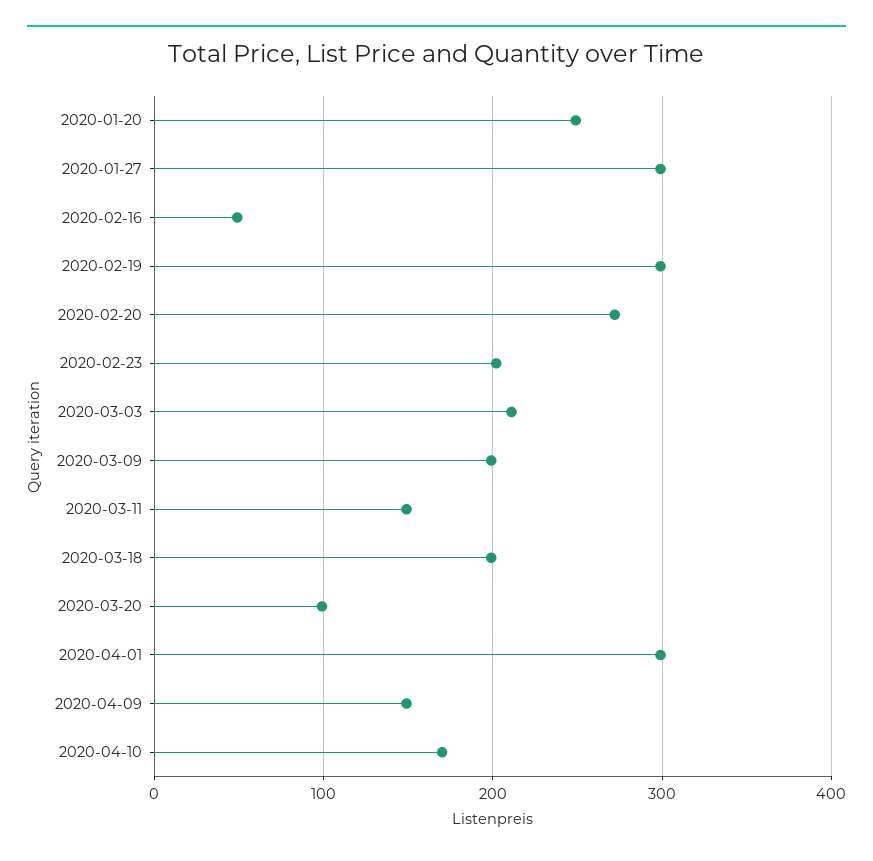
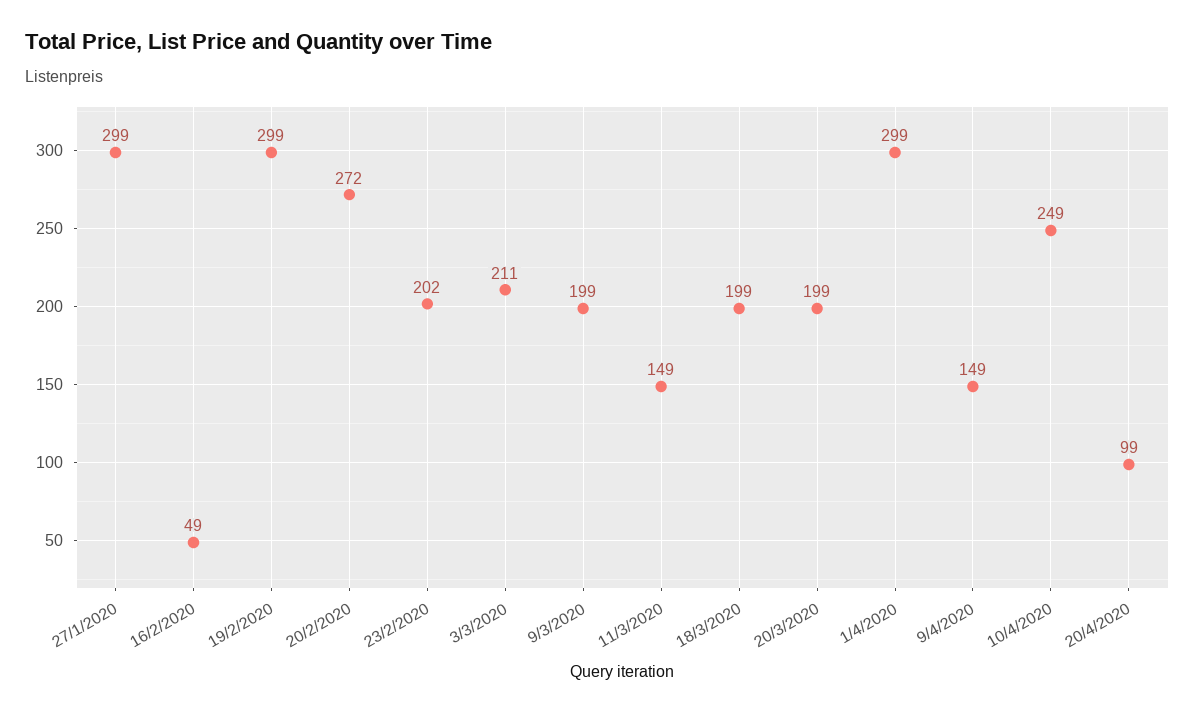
2020-01-20: 250 -> none
2020-03-20: 100 -> 199
2020-04-10: 170 -> 249
20/4/2020: none -> 99

